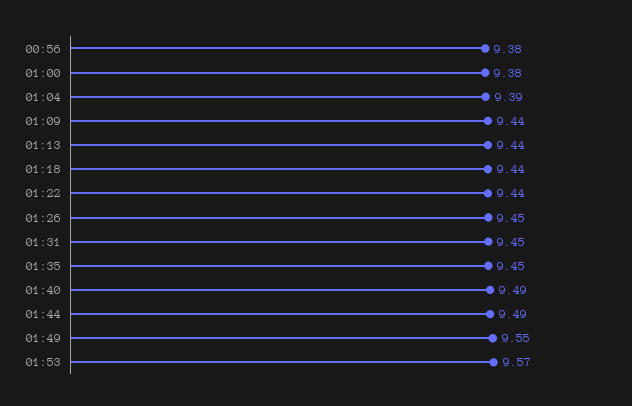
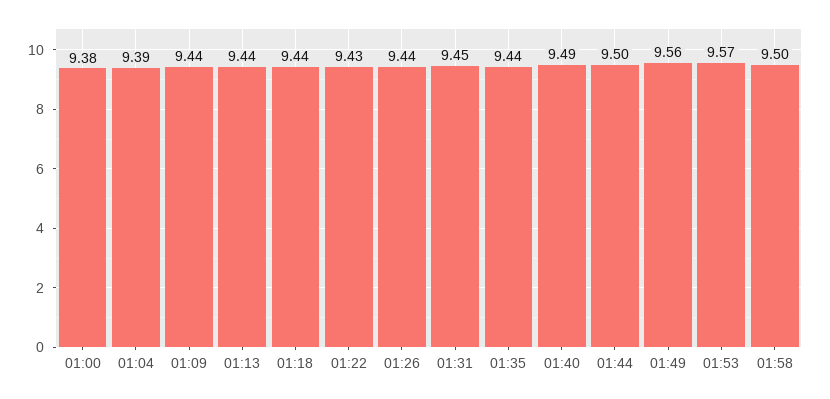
00:56: 9.38 -> none
01:22: 9.44 -> 9.43
01:26: 9.45 -> 9.44
01:35: 9.45 -> 9.44
01:44: 9.49 -> 9.5
01:49: 9.55 -> 9.56
01:58: none -> 9.5

